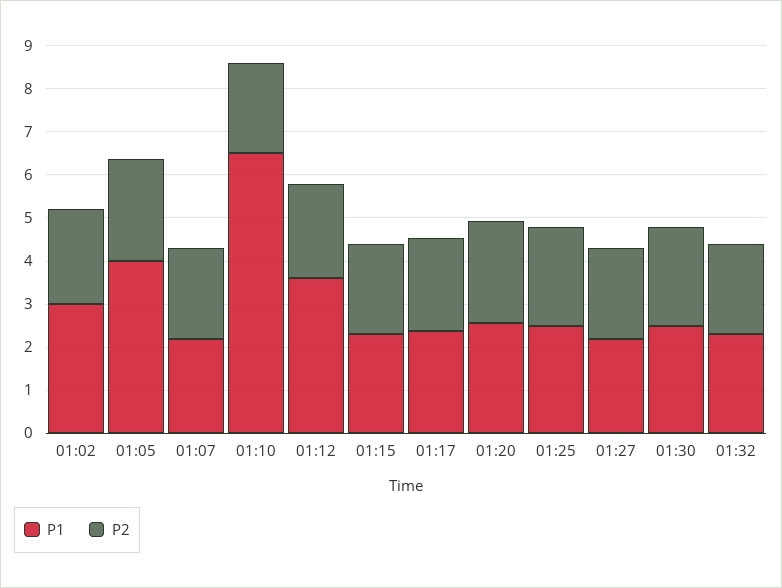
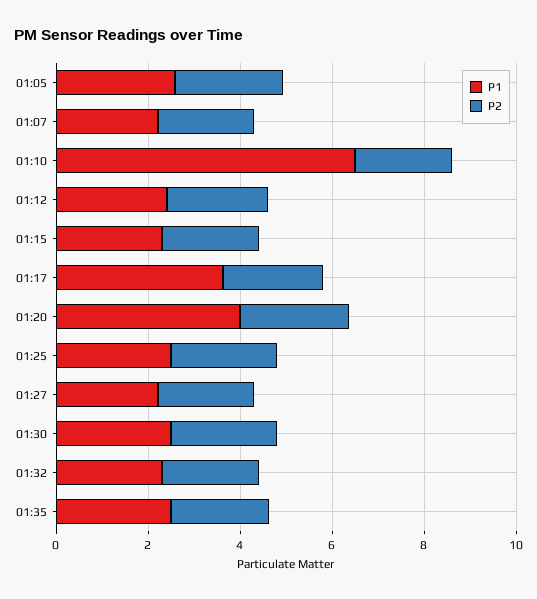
P1, 01:02: 3 -> none
P2, 01:02: 2.2 -> none
P1, 01:05: 4 -> 2.5
P1, 01:12: 3.6 -> 2.5
P1, 01:17: 2.4 -> 3.5
P1, 01:20: 2.6 -> 4
P1, 01:35: none -> 2.5
P2, 01:35: none -> 2

